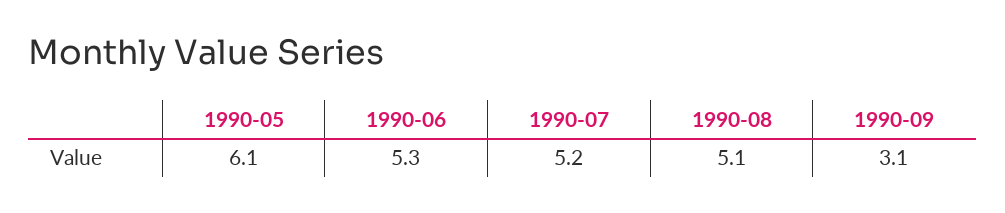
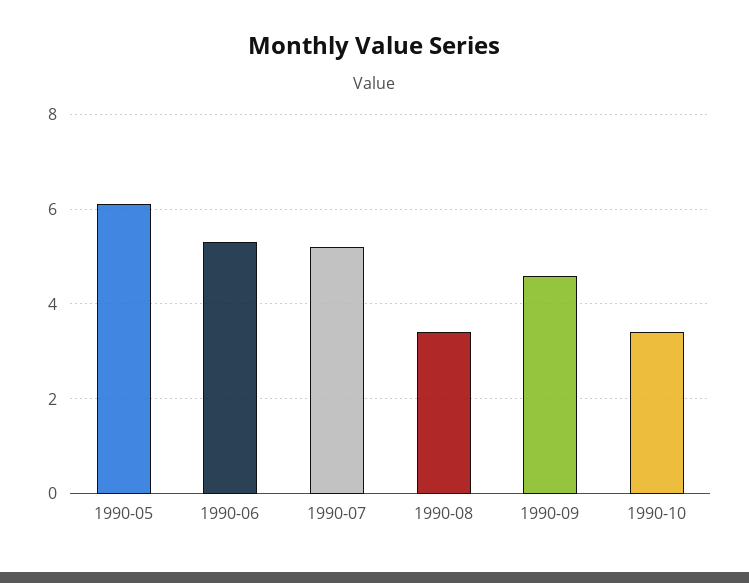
1990-08: 5.1 -> 3.5
1990-09: 3.1 -> 4.5
1990-10: none -> 3.5

